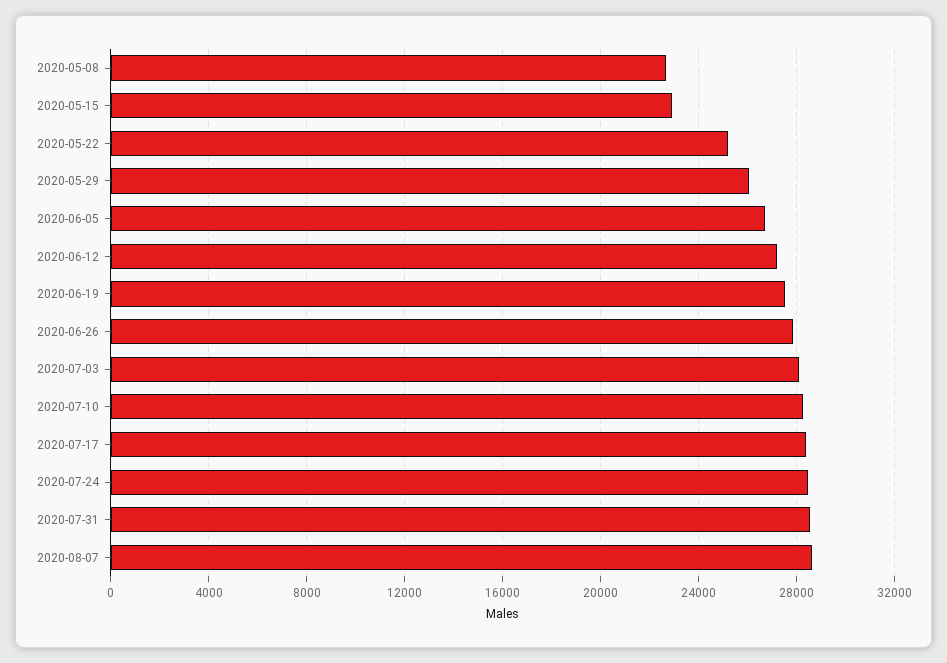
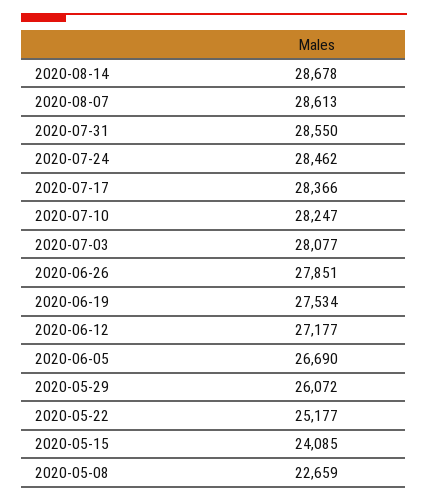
2020-05-15: 23000 -> 24085
2020-08-14: none -> 28678

